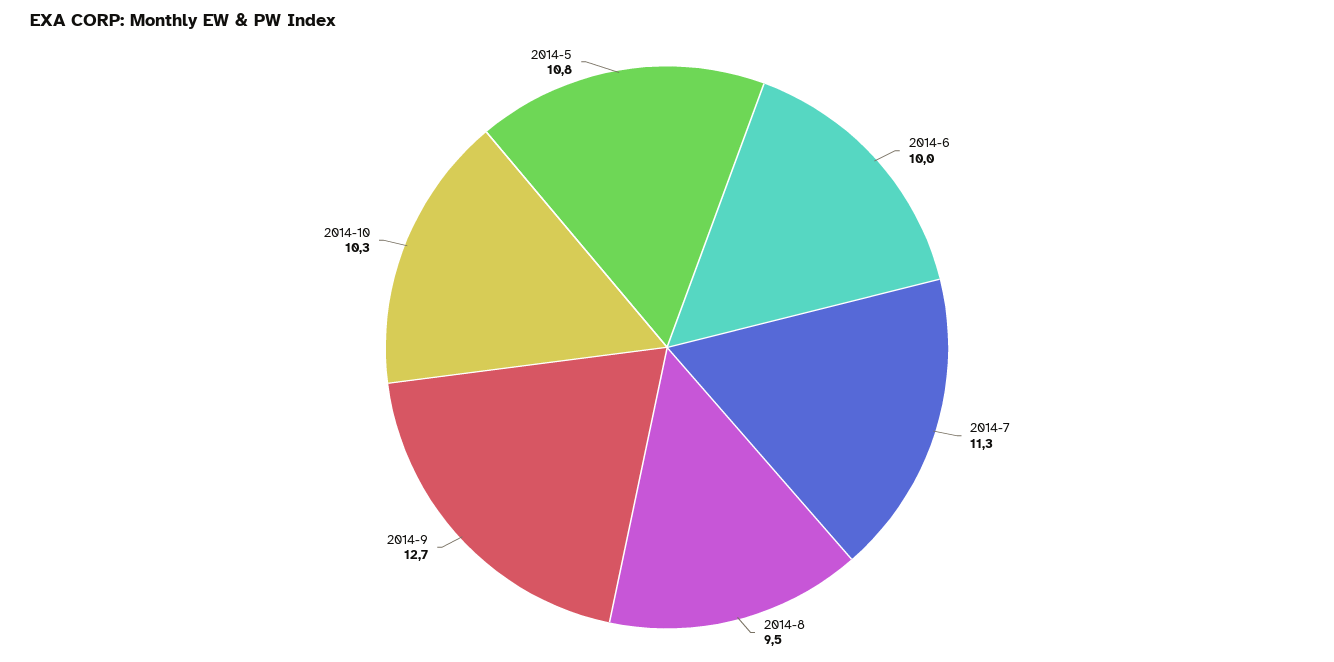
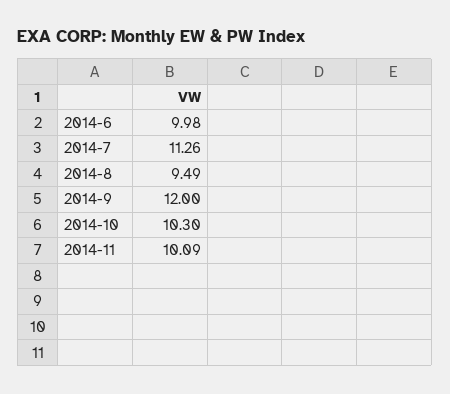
2014-9: 12.7 -> 12
2014-5: 10.8 -> none
2014-11: none -> 10.09

